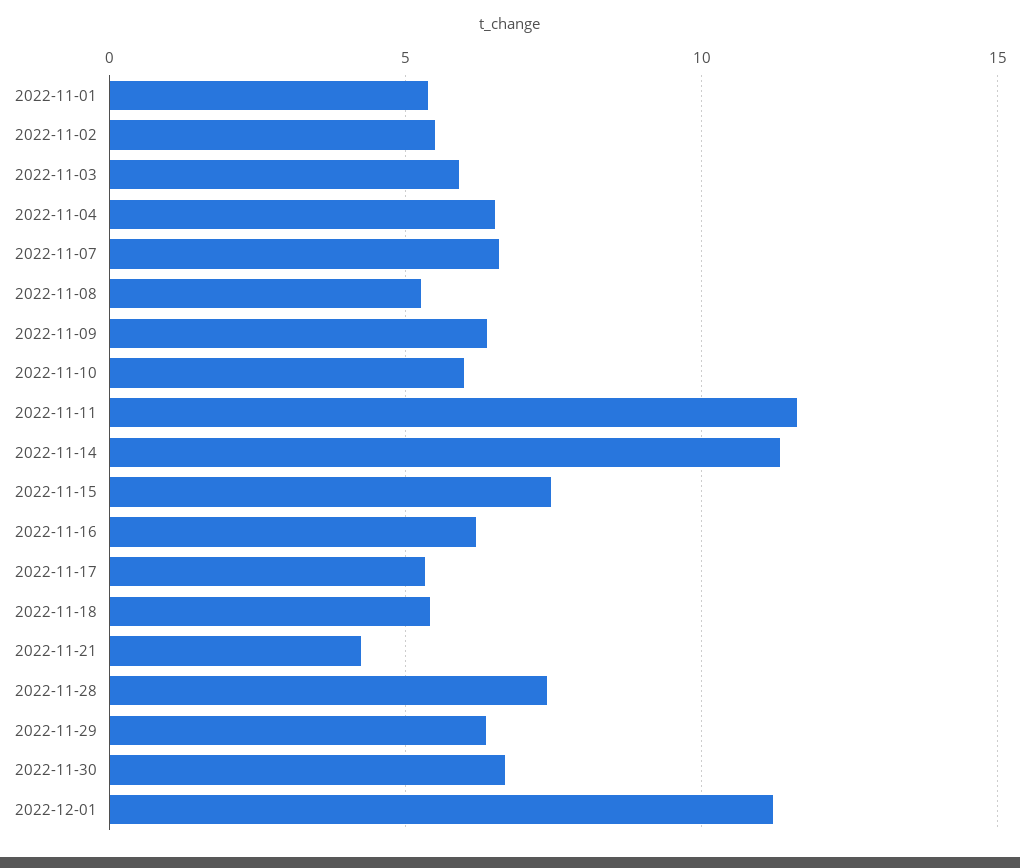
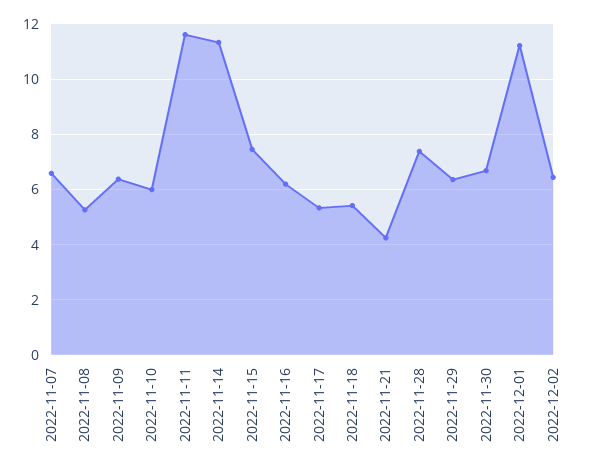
2022-11-01: 5.5 -> none
2022-11-02: 5.5 -> none
2022-11-03: 6 -> none
2022-11-04: 6.5 -> none
2022-12-02: none -> 6.5

